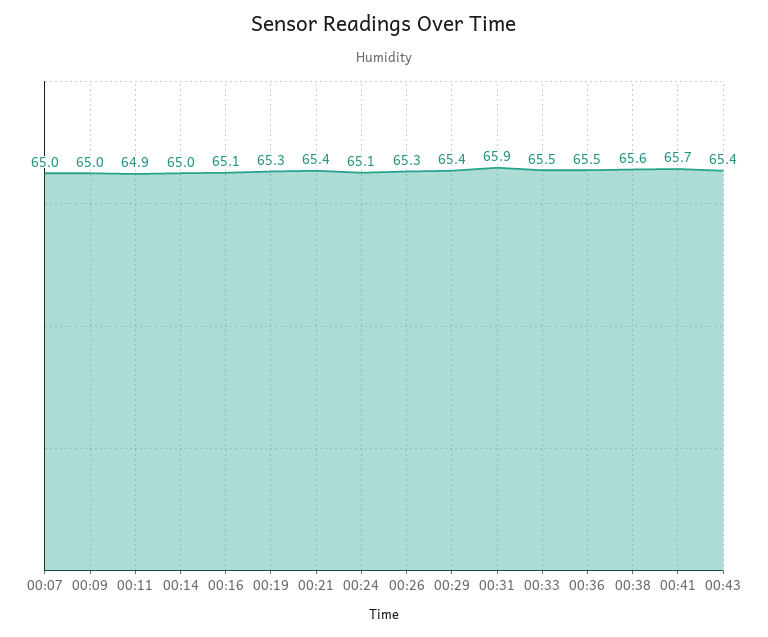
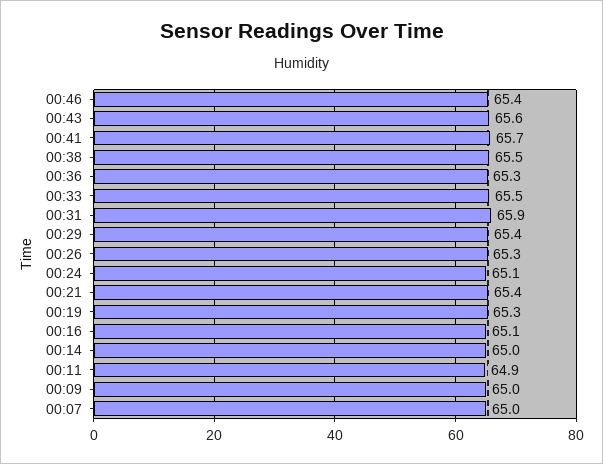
00:36: 65.5 -> 65.3
00:38: 65.6 -> 65.5
00:43: 65.4 -> 65.6
00:46: none -> 65.4

